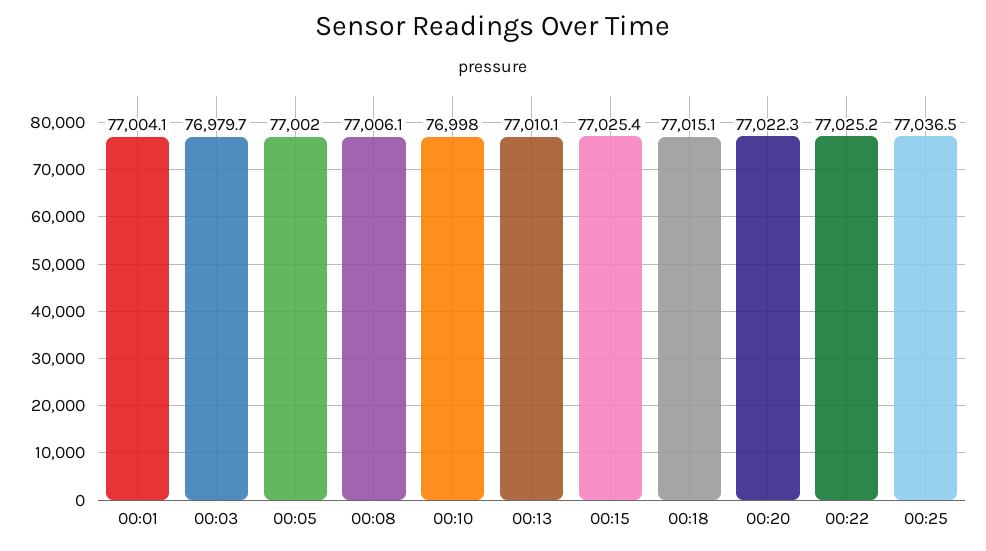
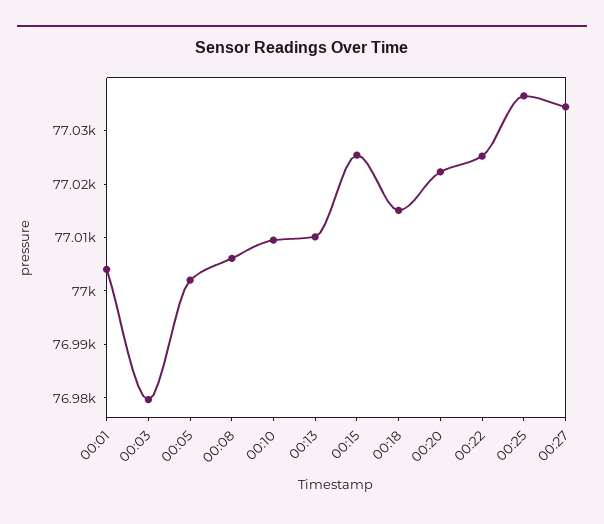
00:10: 76998 -> 77010
00:27: none -> 77034

